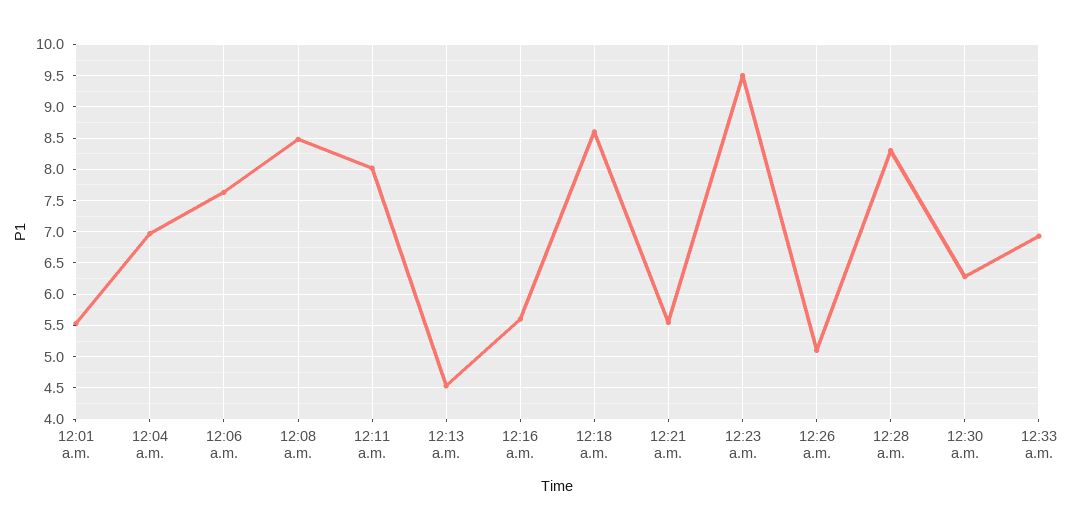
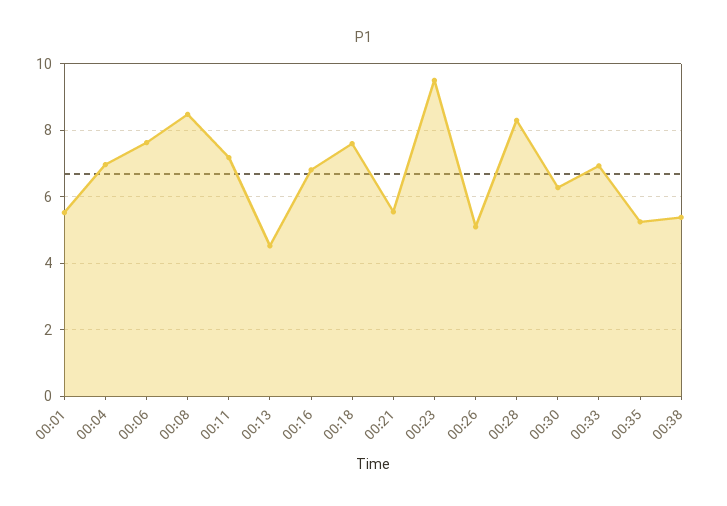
12:11 a.m.: 8 -> 7.2
12:16 a.m.: 5.6 -> 6.8
12:18 a.m.: 8.6 -> 7.6
00:35: none -> 5.2
00:38: none -> 5.4

